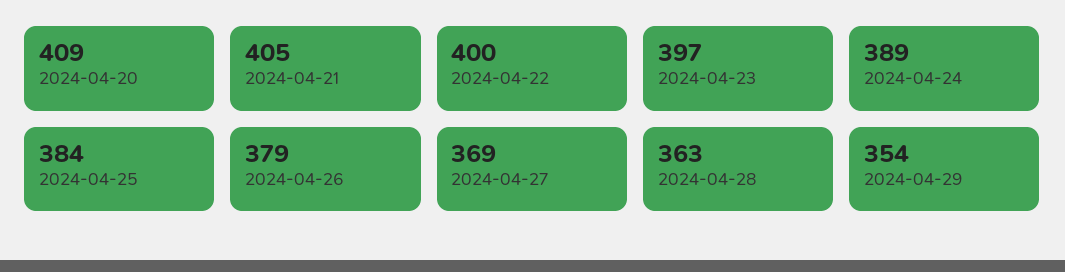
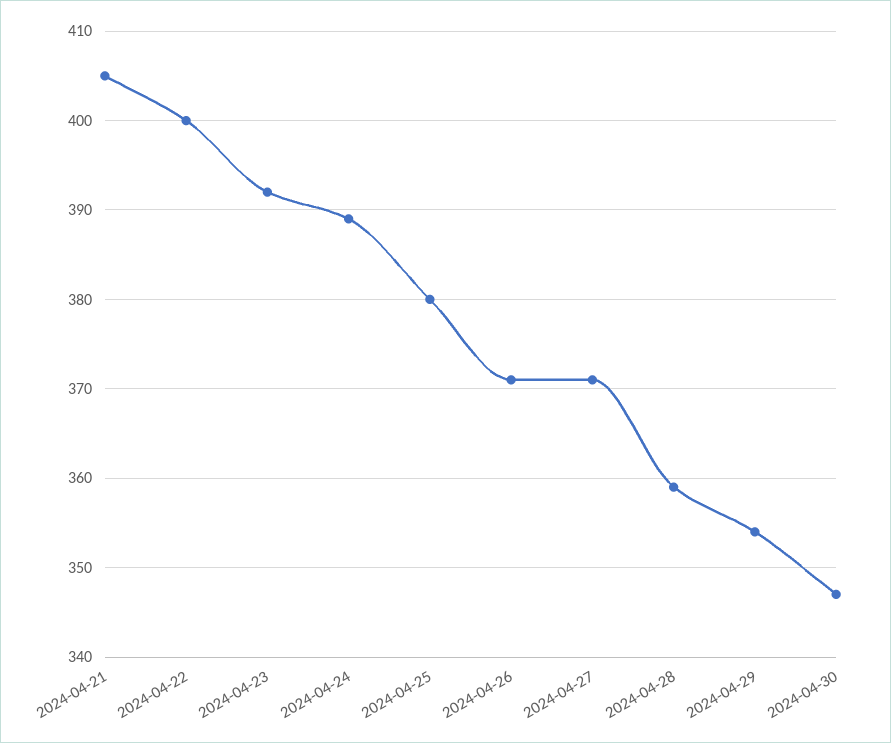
2024-04-20: 409 -> none
2024-04-23: 397 -> 392
2024-04-25: 384 -> 380
2024-04-26: 379 -> 371
2024-04-27: 369 -> 371
2024-04-28: 363 -> 359
2024-04-30: none -> 347

